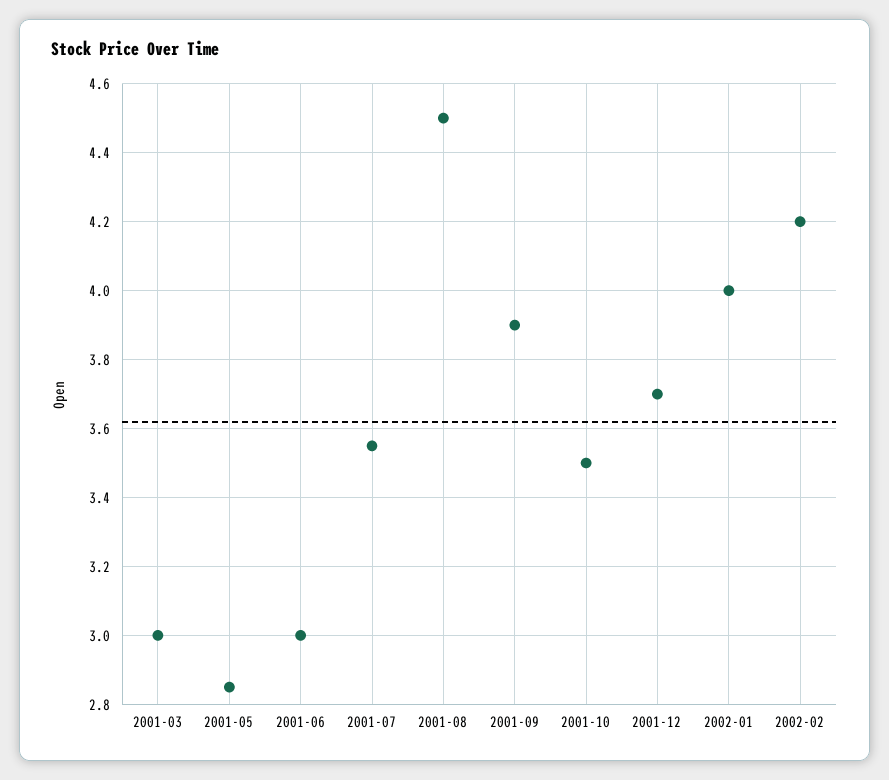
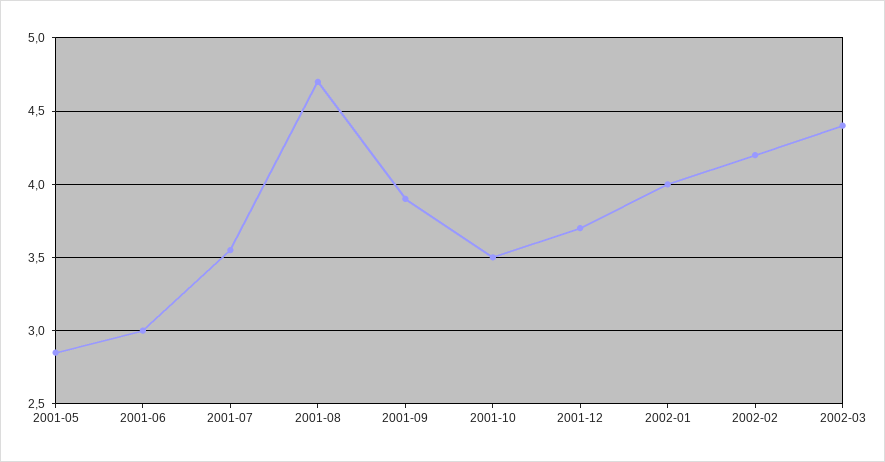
2001-03: 3 -> none
2001-08: 4.5 -> 4.7
2002-03: none -> 4.4

